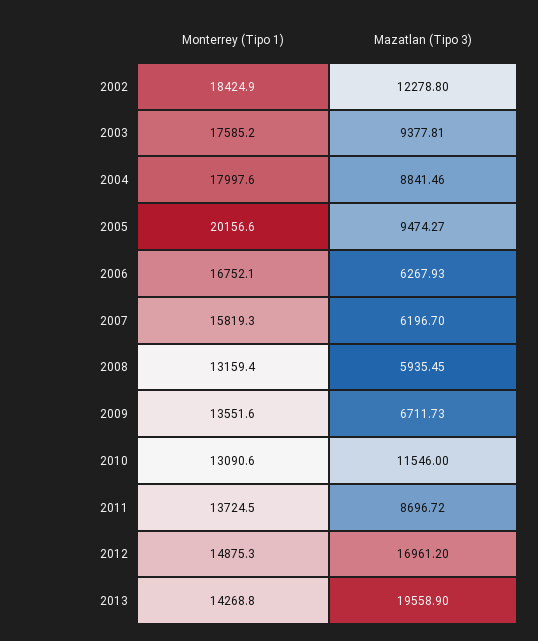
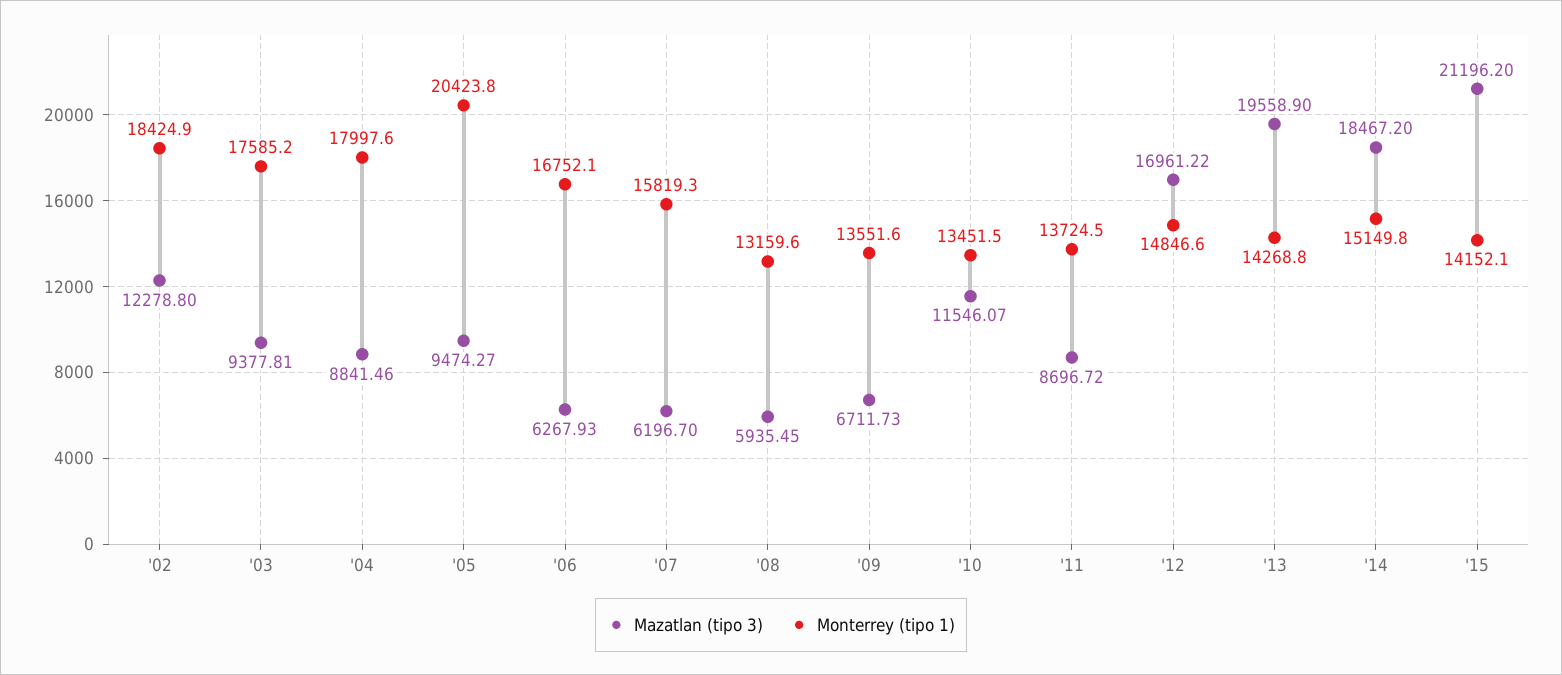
Monterrey (Tipo 1), 2005: 20156.6 -> 20423.8
Monterrey (Tipo 1), 2008: 13159.4 -> 13159.6
Monterrey (Tipo 1), 2010: 13090.6 -> 13451.5
Mazatlan (Tipo 3), 2010: 11546 -> 11546.07
Monterrey (Tipo 1), 2012: 14875.3 -> 14846.6
Mazatlan (Tipo 3), 2012: 16961.2 -> 16961.22
Mazatlan (Tipo 3), '14: none -> 18467.2
Monterrey (Tipo 1), '14: none -> 15149.8
Mazatlan (Tipo 3), '15: none -> 21196.2
Monterrey (Tipo 1), '15: none -> 14152.1

